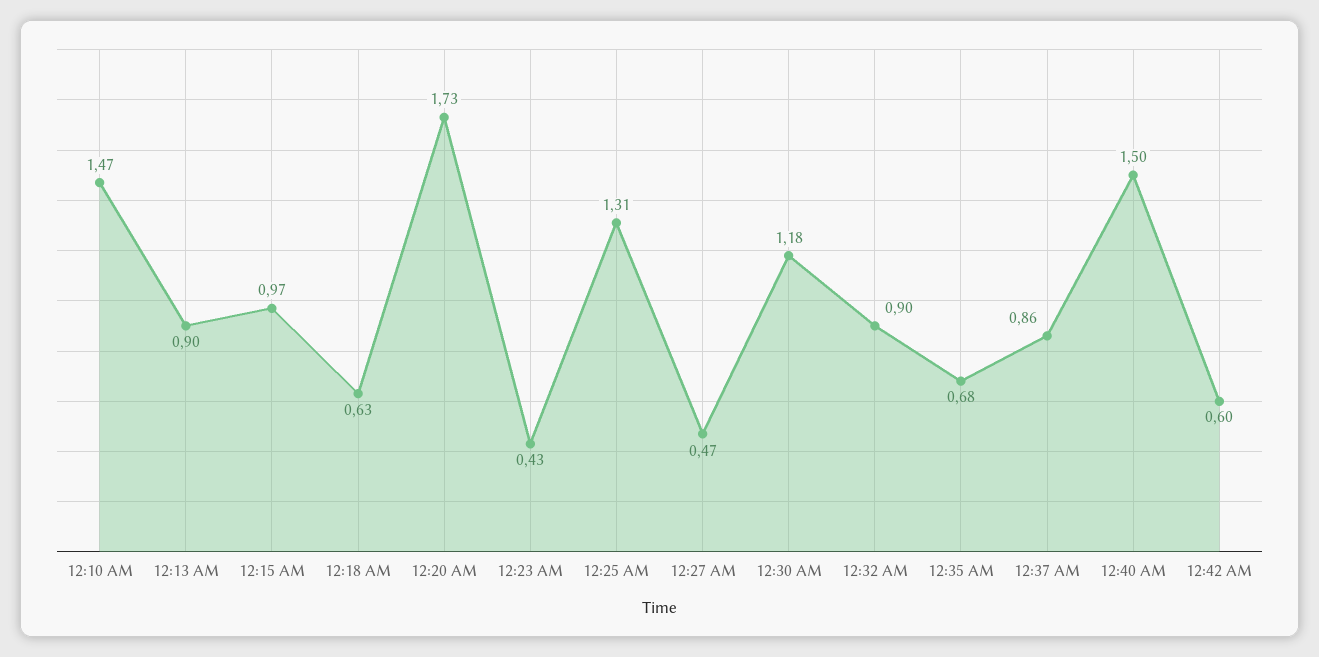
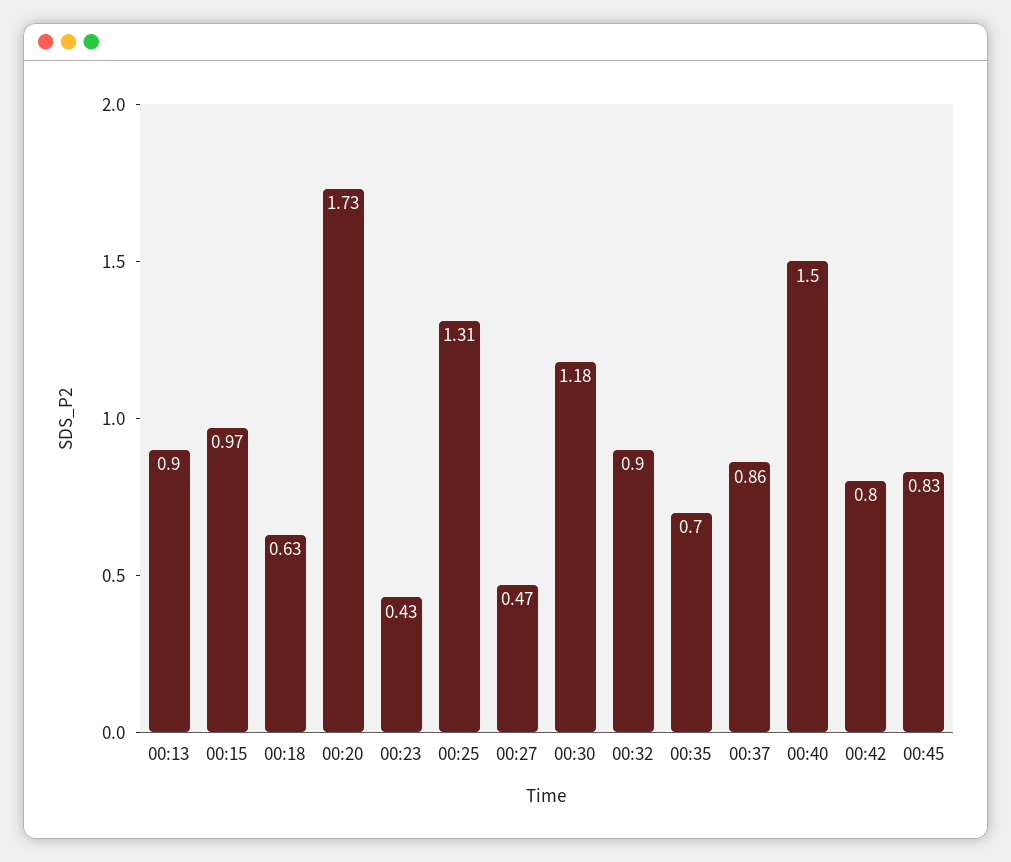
12:10 AM: 1.47 -> none
12:35 AM: 0.68 -> 0.7
12:42 AM: 0.6 -> 0.8
00:45: none -> 0.83

